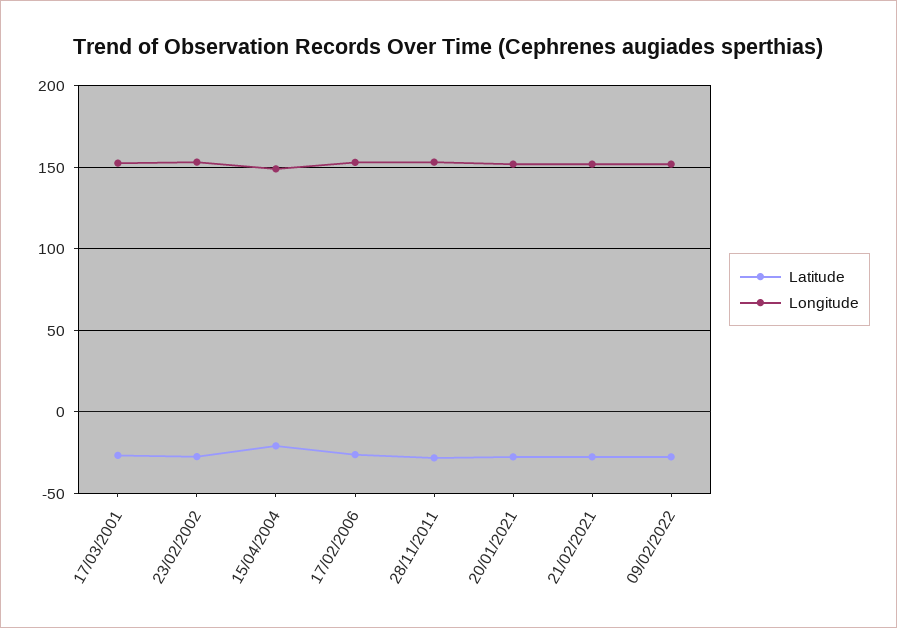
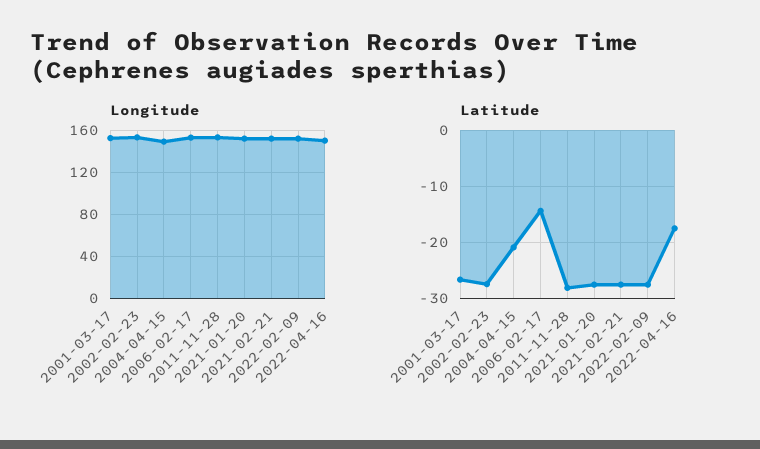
Latitude, 17/02/2006: -25 -> -14
Longitude, 2022-04-16: none -> 150
Latitude, 2022-04-16: none -> -18

